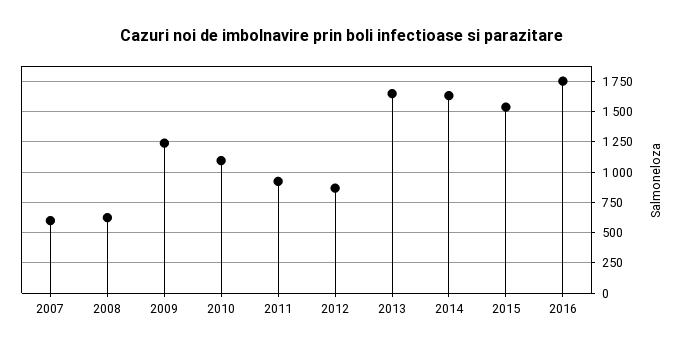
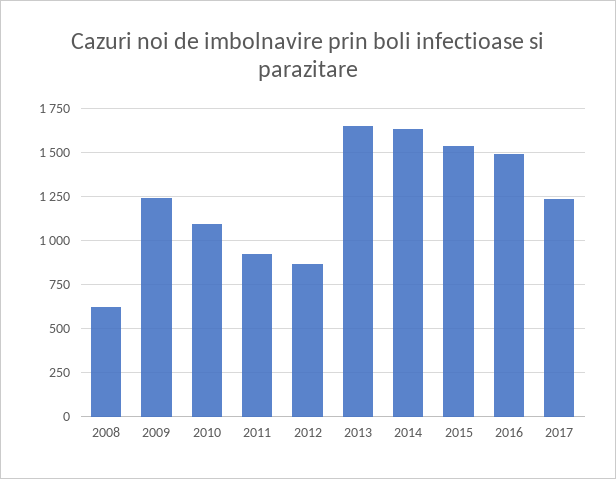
2007: 600 -> none
2016: 1750 -> 1500
2017: none -> 1250

